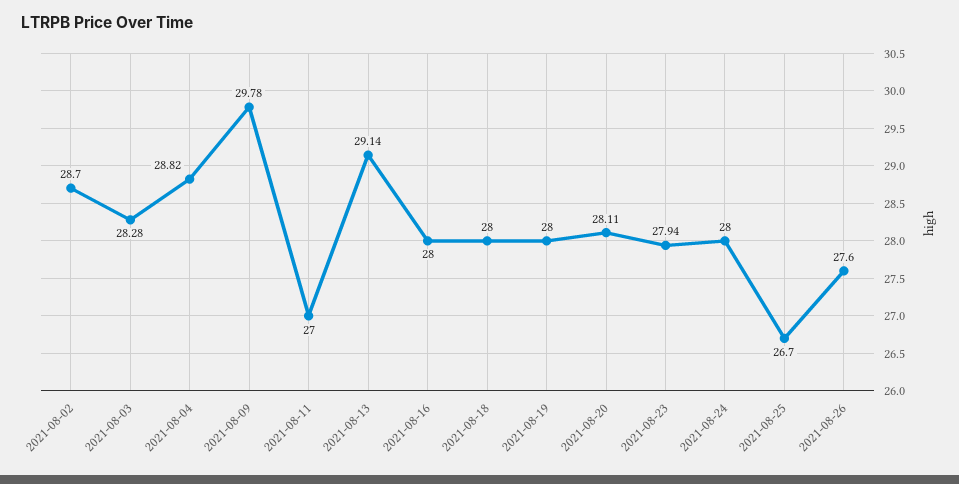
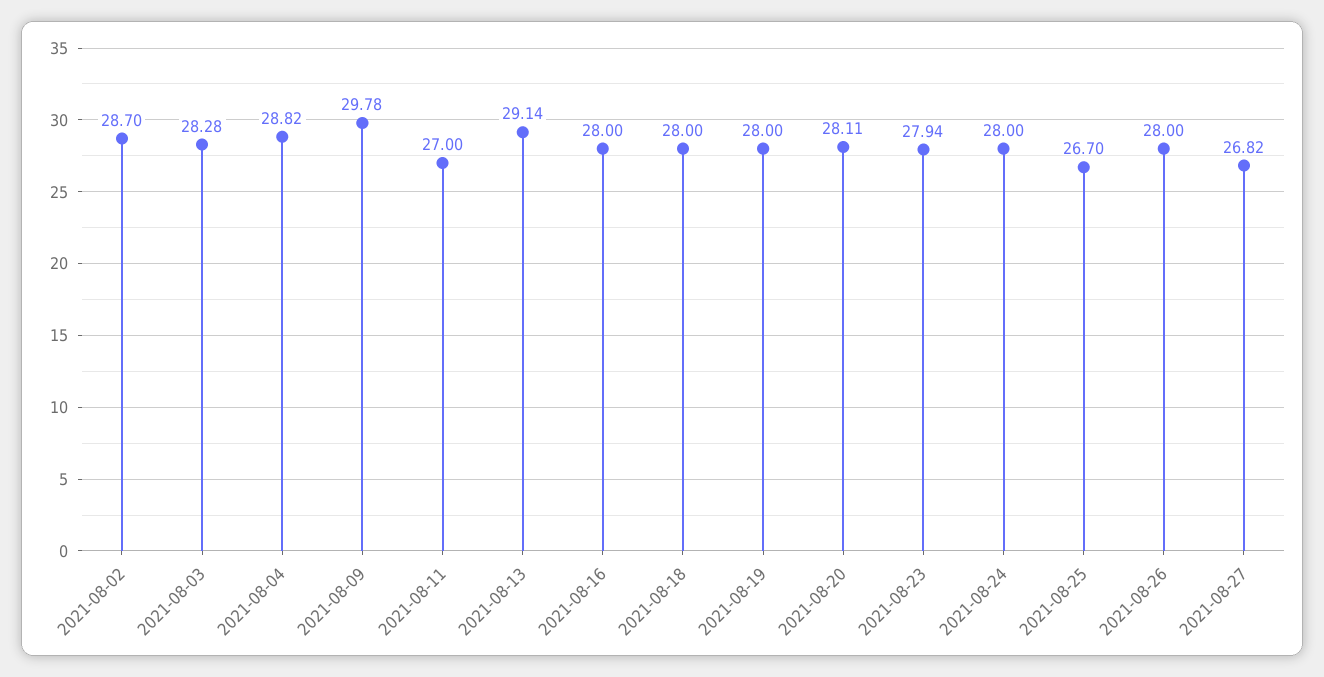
2021-08-26: 27.6 -> 28
2021-08-27: none -> 26.82

